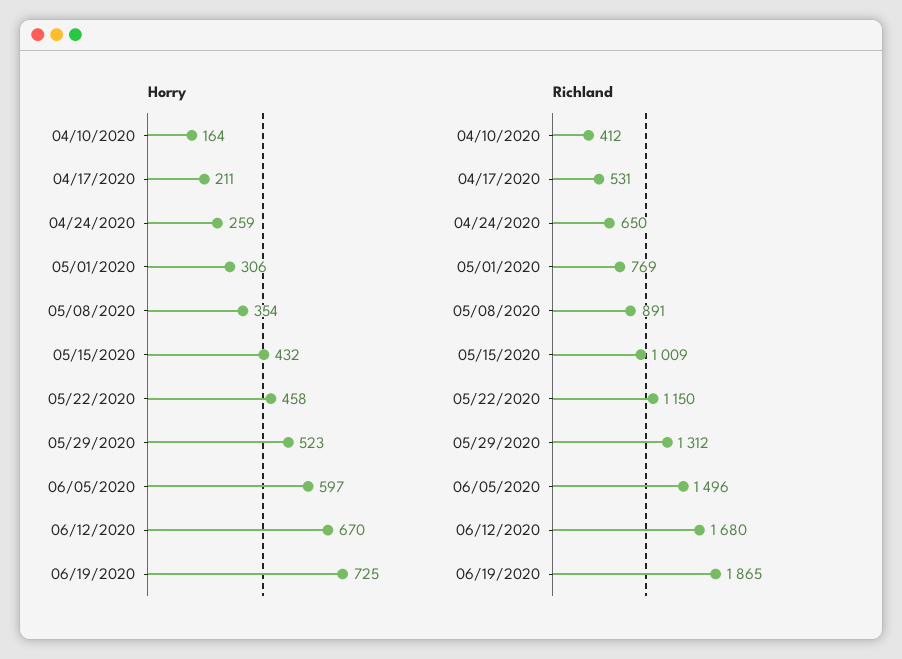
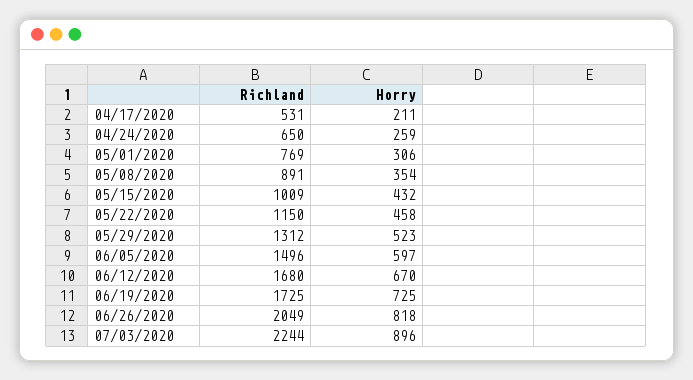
Horry, 04/10/2020: 164 -> none
Richland, 04/10/2020: 412 -> none
Richland, 06/19/2020: 1865 -> 1725
Richland, 06/26/2020: none -> 2049
Horry, 06/26/2020: none -> 818
Richland, 07/03/2020: none -> 2244
Horry, 07/03/2020: none -> 896

